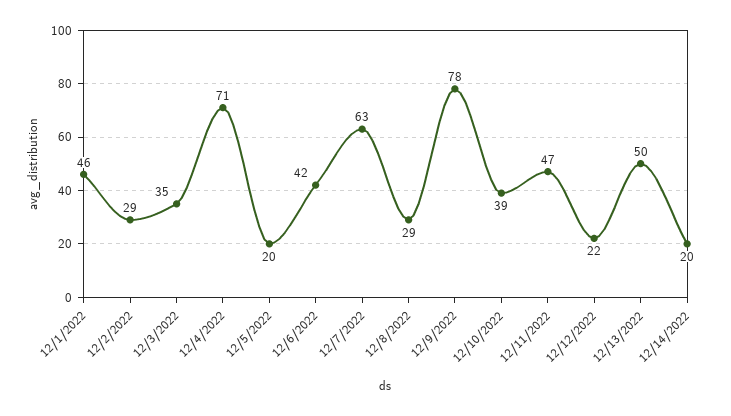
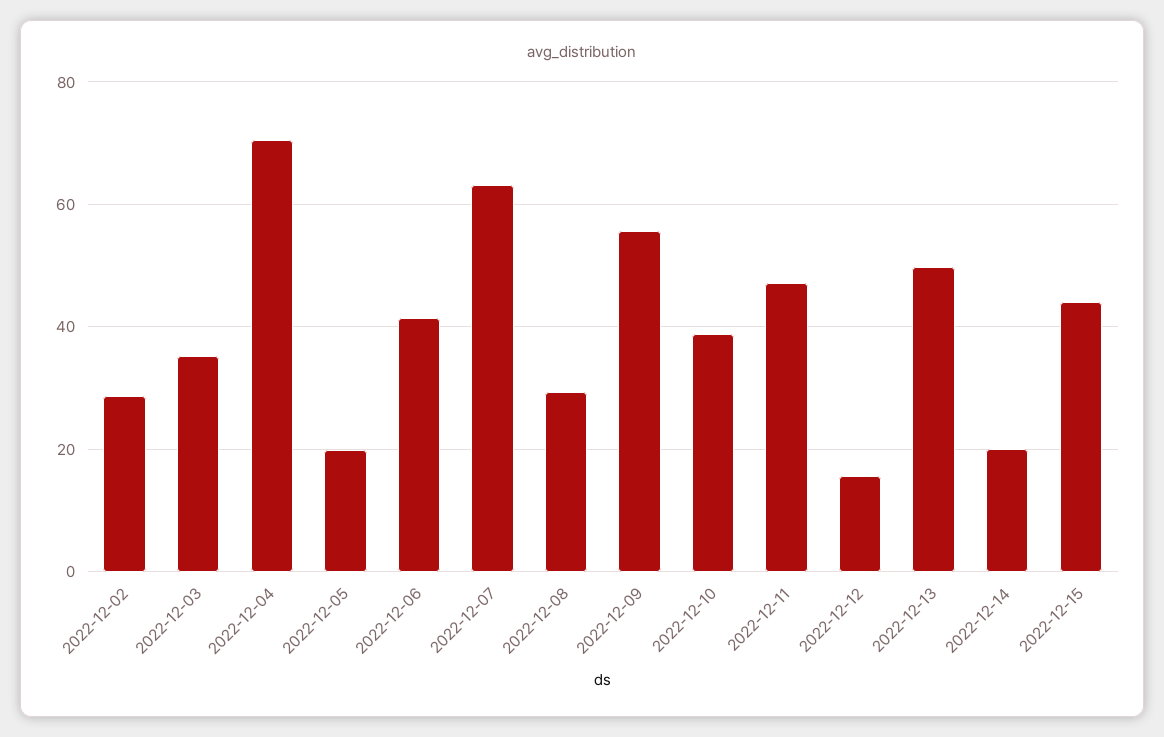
12/1/2022: 46 -> none
12/9/2022: 78 -> 56
12/12/2022: 22 -> 16
2022-12-15: none -> 44

